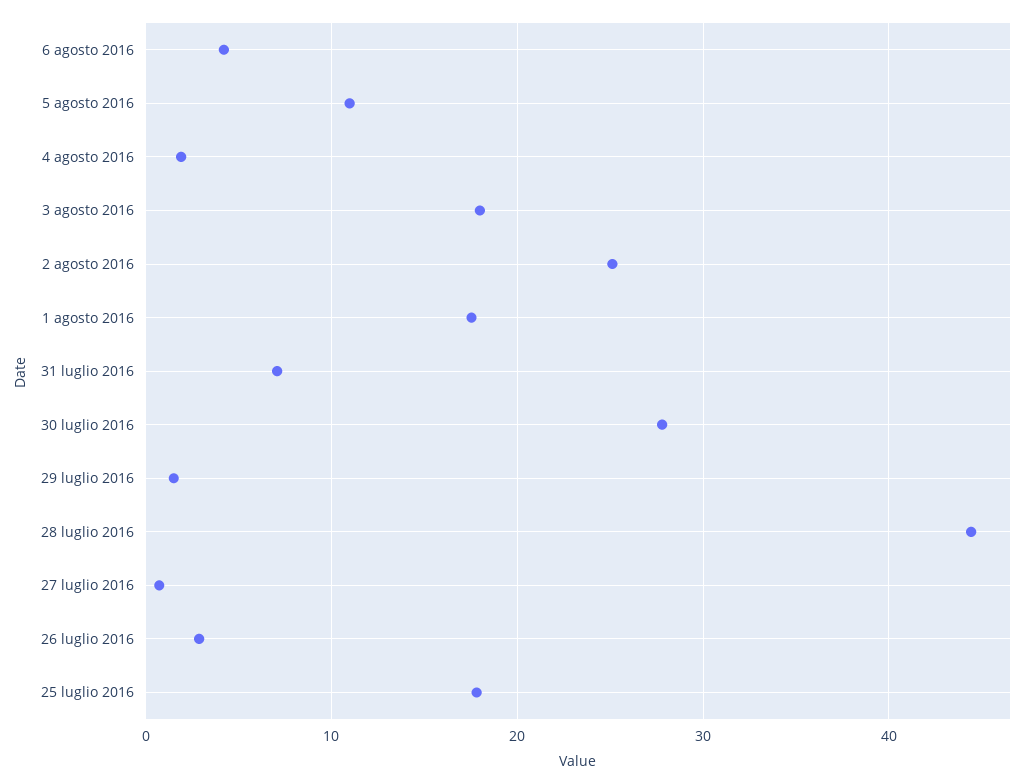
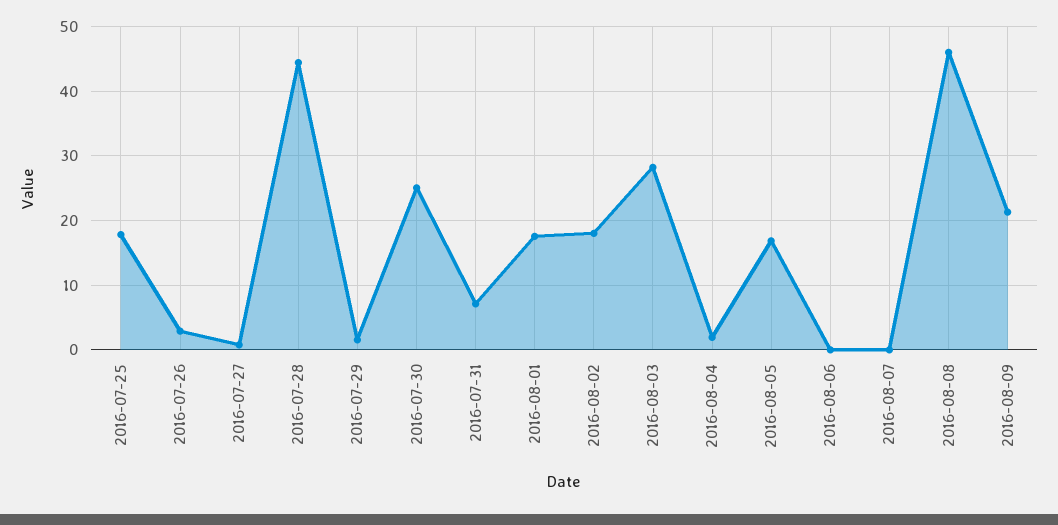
6 agosto 2016: 4 -> 0
5 agosto 2016: 11 -> 17
3 agosto 2016: 18 -> 28
2 agosto 2016: 25 -> 18
30 luglio 2016: 28 -> 25
2016-08-07: none -> 0
2016-08-08: none -> 46
2016-08-09: none -> 21

